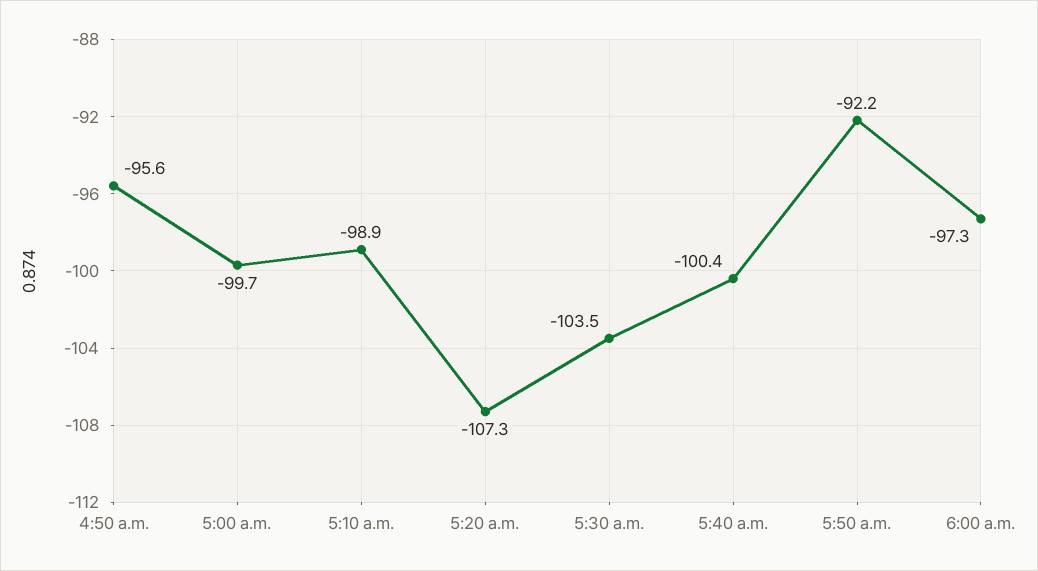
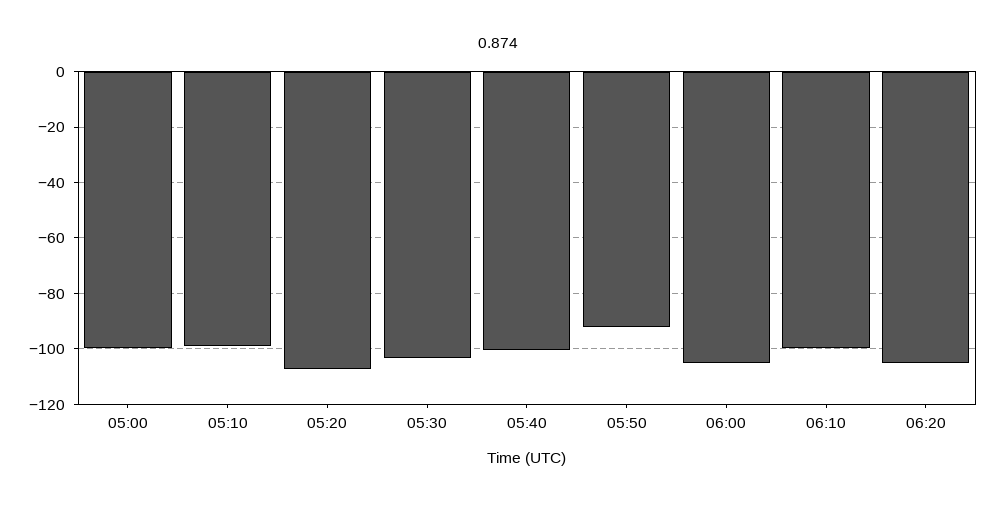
4:50 a.m.: -95.6 -> none
6:00 a.m.: -97.3 -> -105
06:10: none -> -100
06:20: none -> -105

